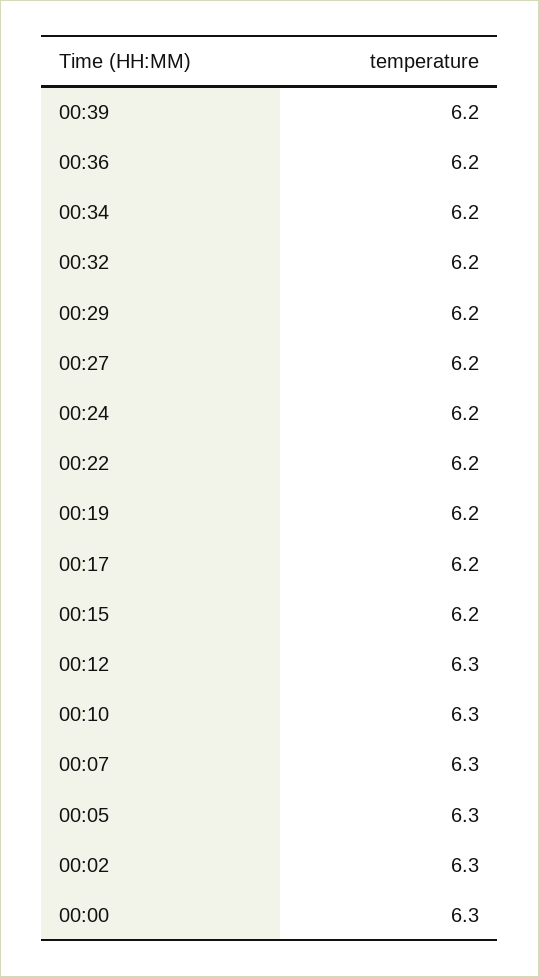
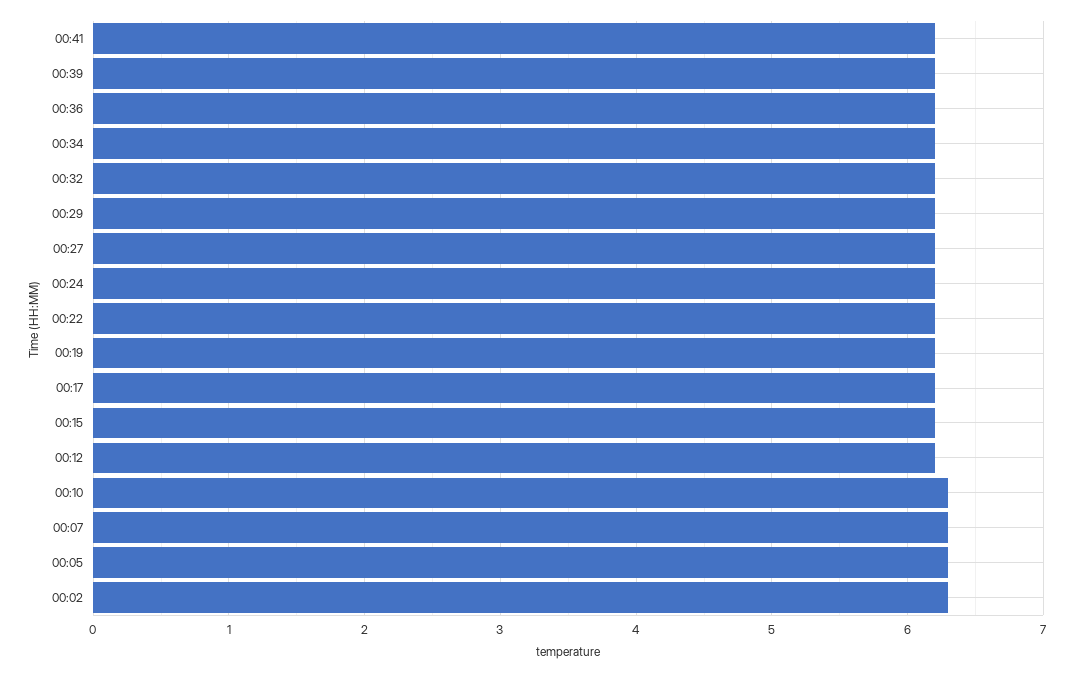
00:12: 6.3 -> 6.2
00:00: 6.3 -> none
00:41: none -> 6.2

